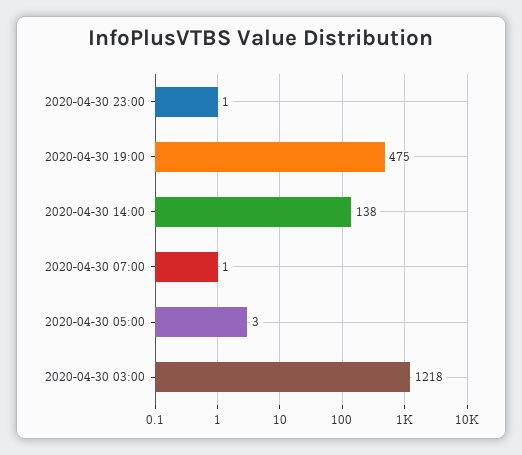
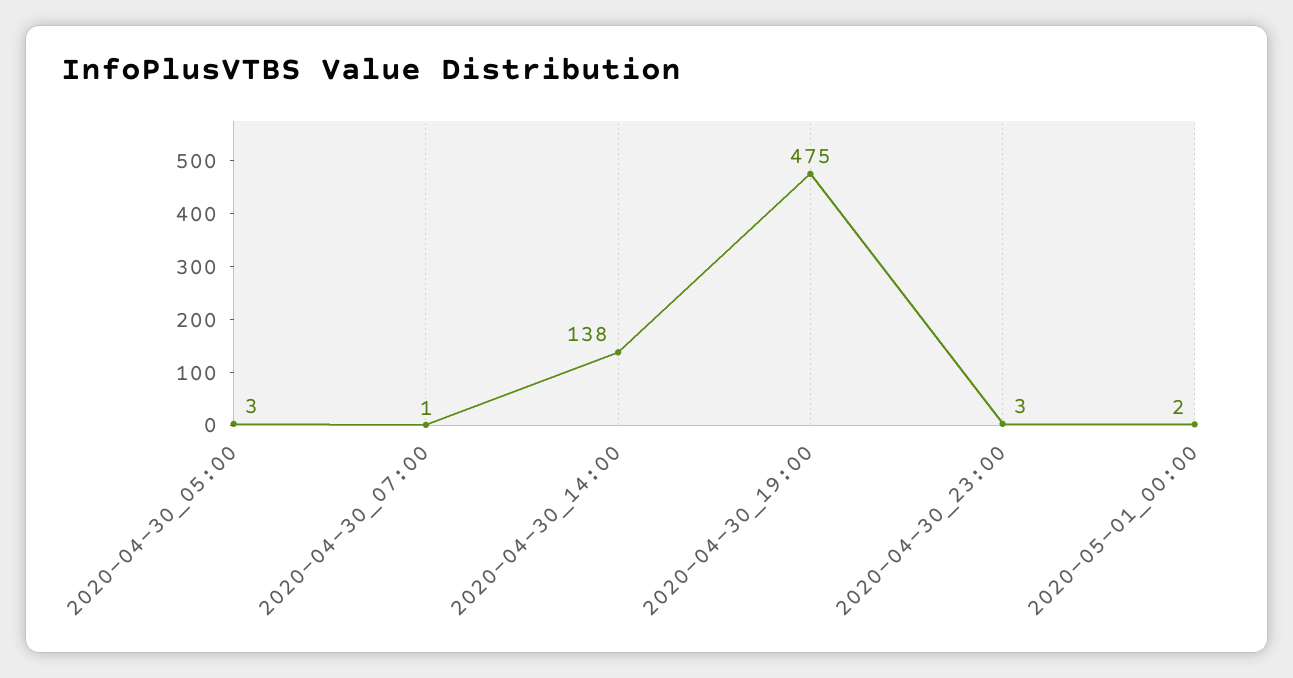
2020-04-30 23:00: 1 -> 3
2020-04-30 03:00: 1218 -> none
2020-05-01_00:00: none -> 2

